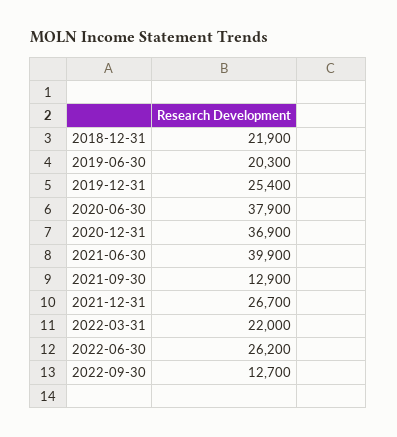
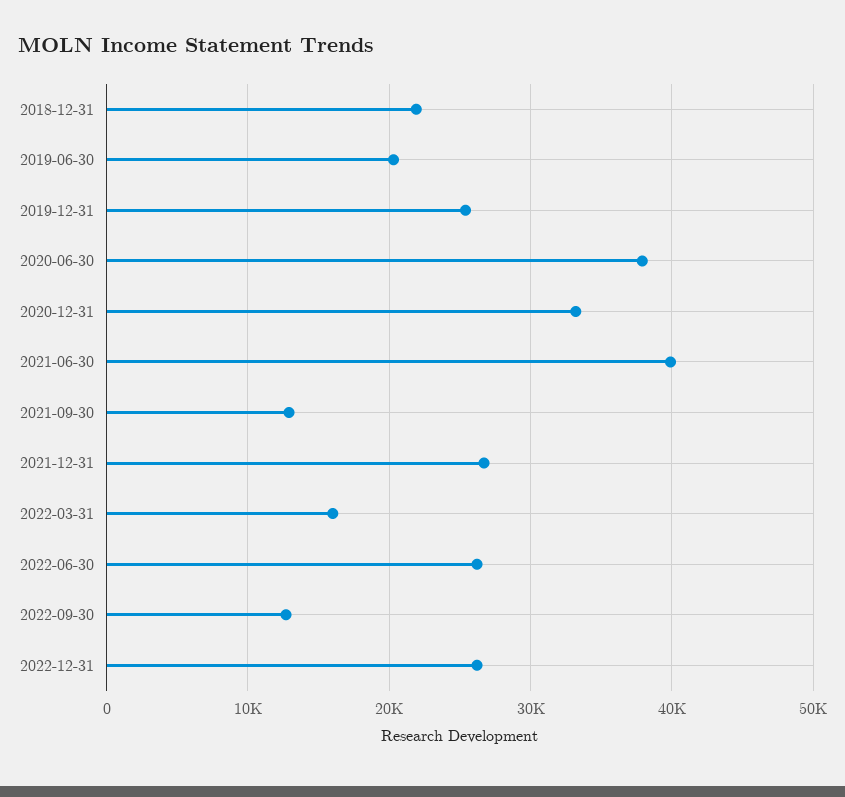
2020-12-31: 36900 -> 33000
2022-03-31: 22000 -> 16000
2022-12-31: none -> 26000

